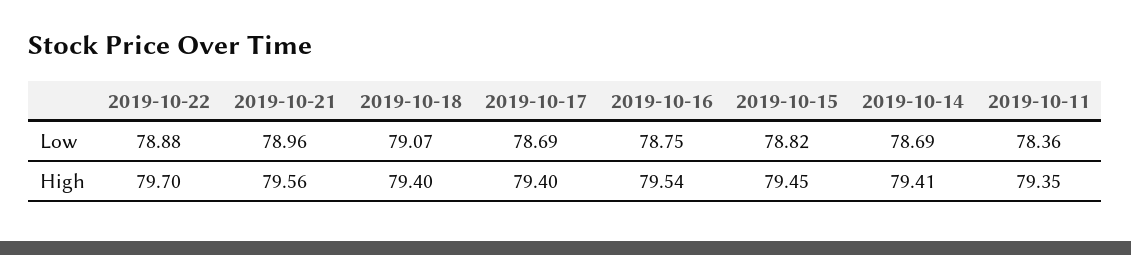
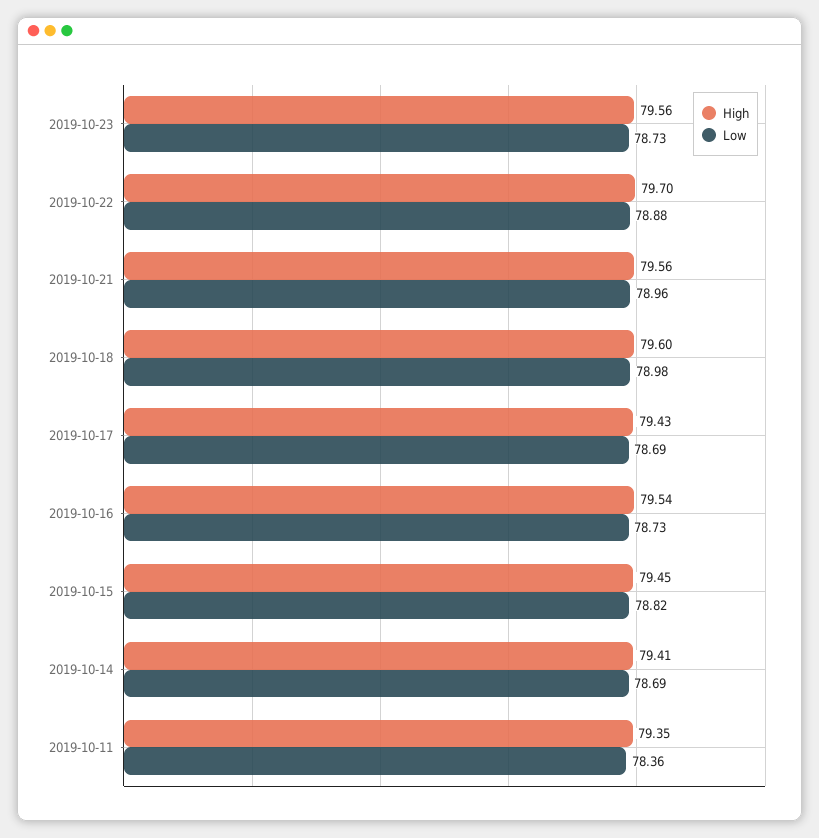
Low, 2019-10-18: 79.07 -> 78.98
Low, 2019-10-16: 78.75 -> 78.73
High, 2019-10-18: 79.4 -> 79.6
High, 2019-10-17: 79.4 -> 79.43
High, 2019-10-23: none -> 79.56
Low, 2019-10-23: none -> 78.73

